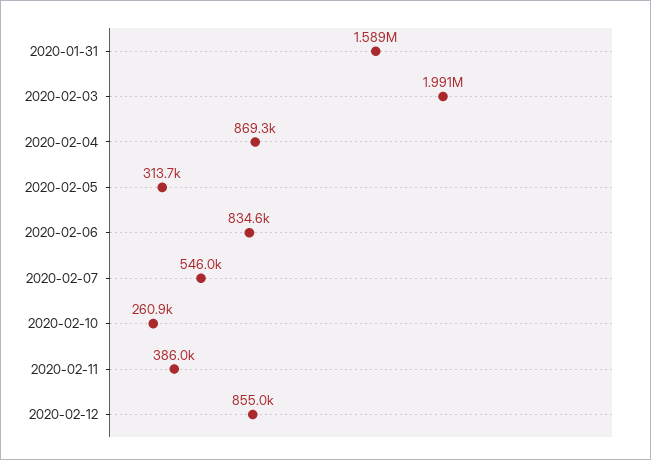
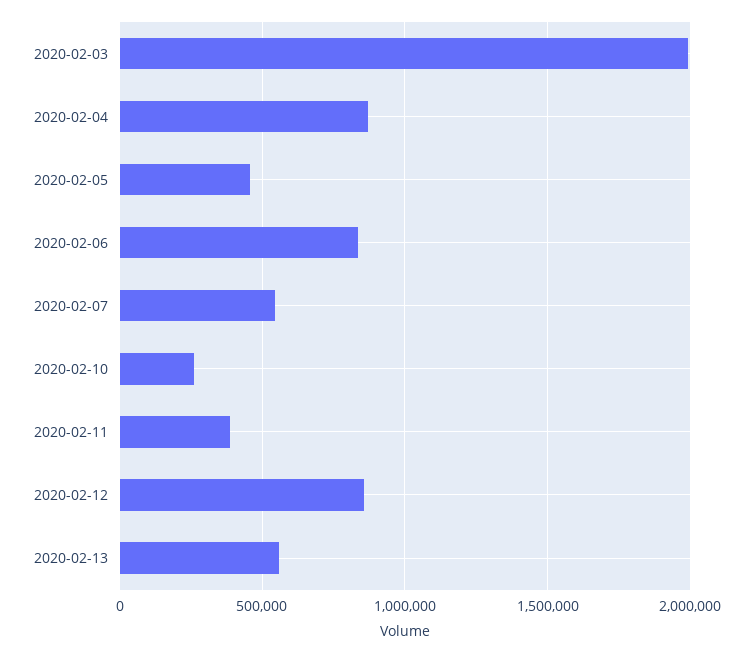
2020-01-31: 1589000 -> none
2020-02-05: 313700 -> 450000
2020-02-13: none -> 550000

